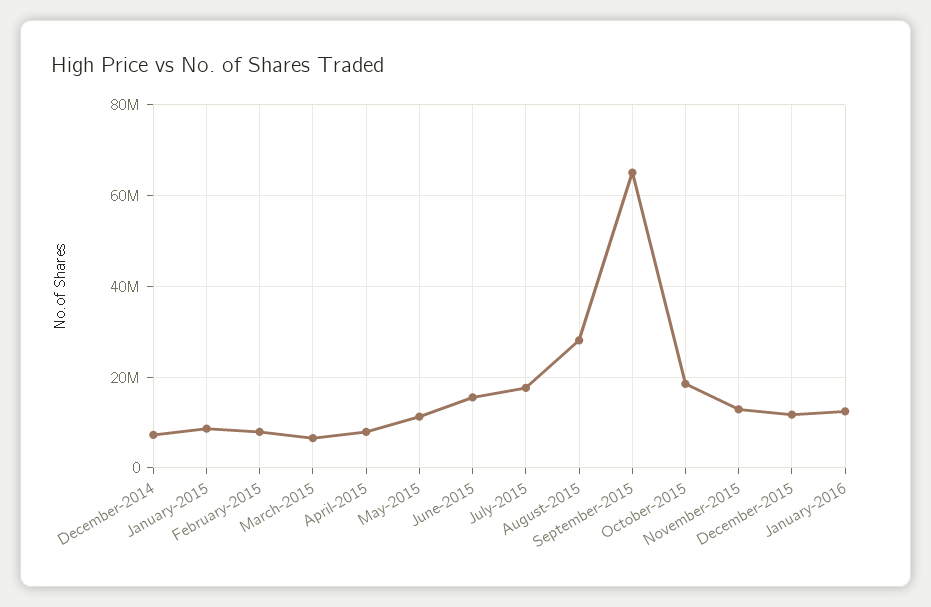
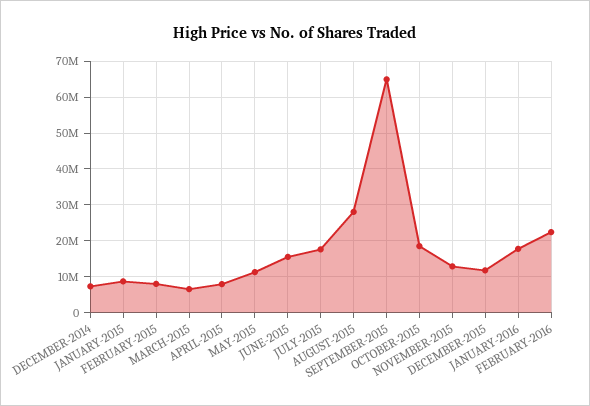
January-2016: 12000000 -> 18000000
FEBRUARY-2016: none -> 22000000

